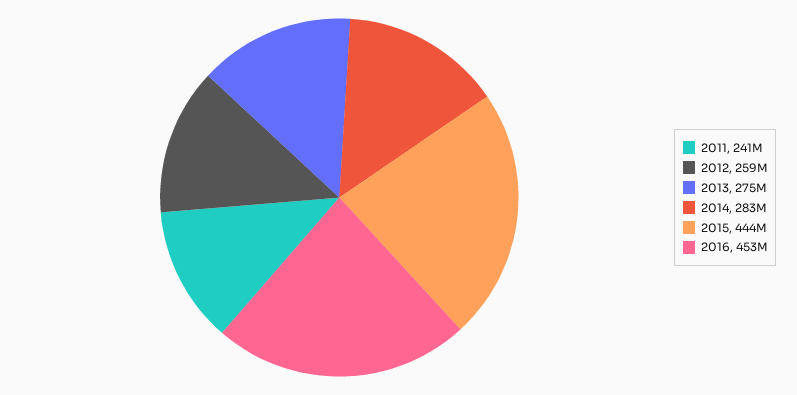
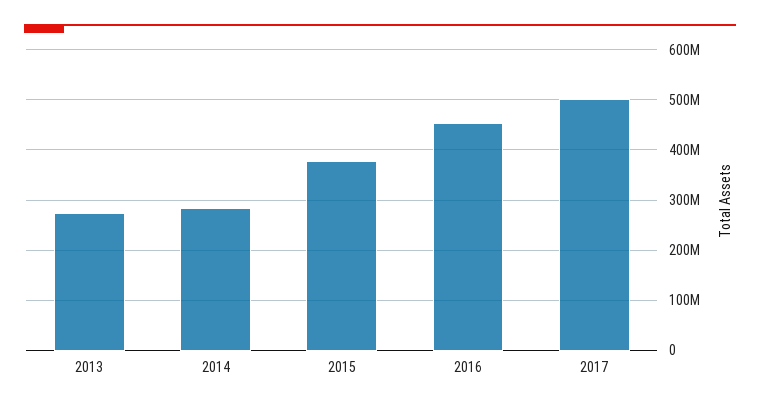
2011: 241000000 -> none
2012: 259000000 -> none
2015: 444000000 -> 380000000
2017: none -> 500000000

